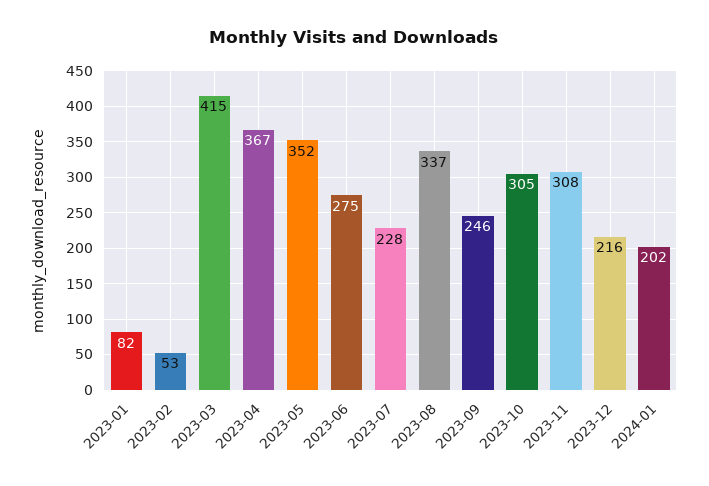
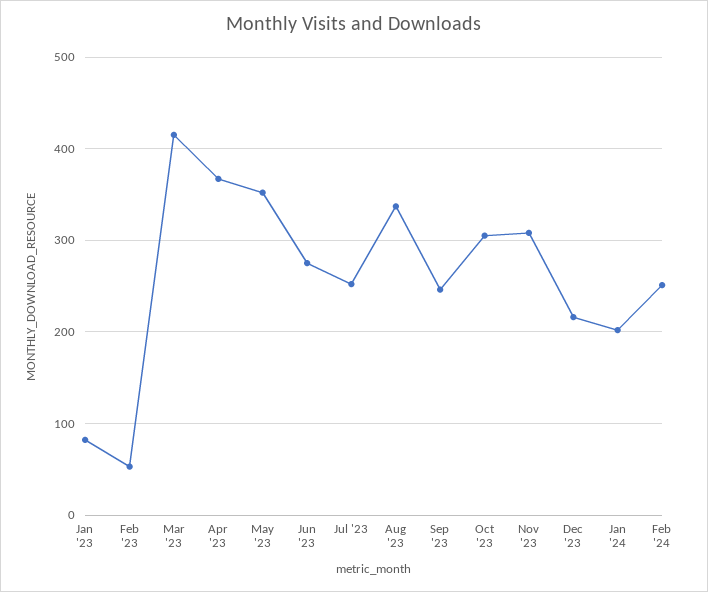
2023-07: 228 -> 250
Feb '24: none -> 250

